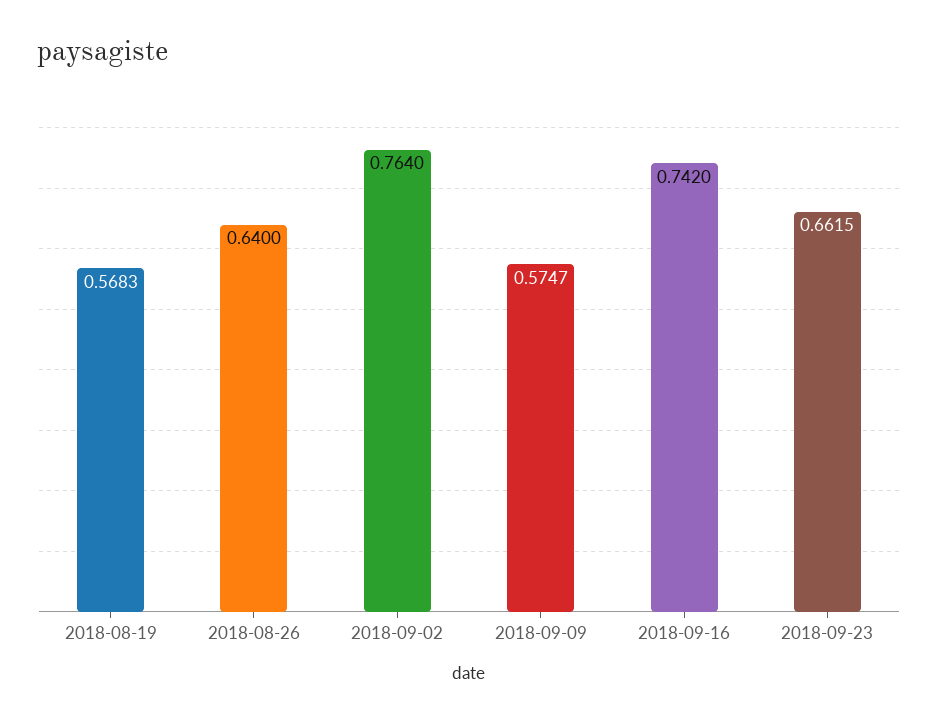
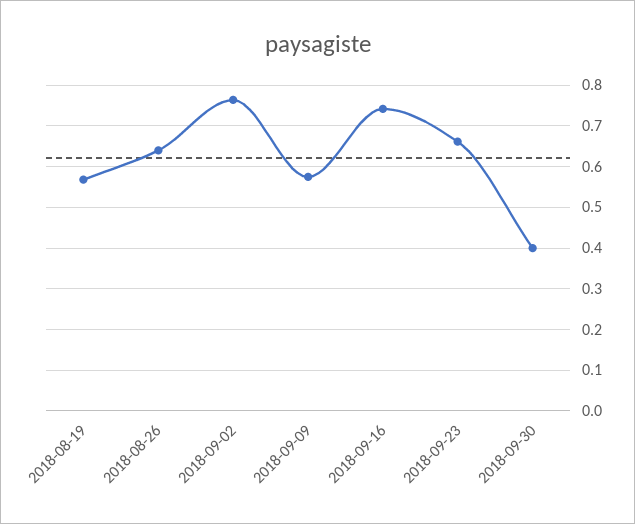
2018-09-30: none -> 0.4

